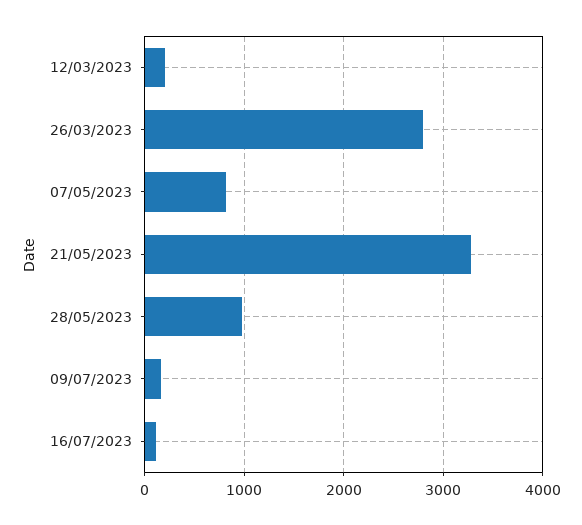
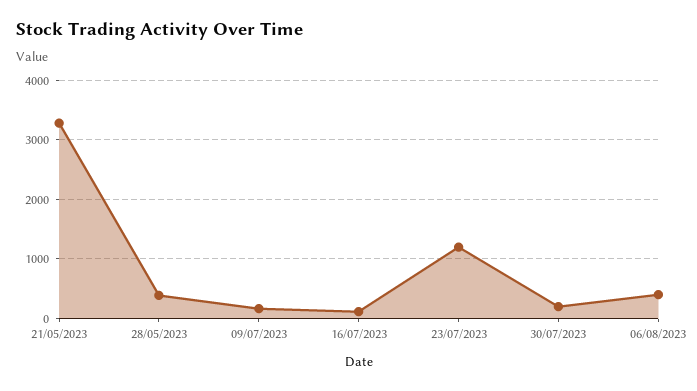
12/03/2023: 200 -> none
26/03/2023: 2800 -> none
07/05/2023: 800 -> none
28/05/2023: 1000 -> 400
23/07/2023: none -> 1200
30/07/2023: none -> 200
06/08/2023: none -> 400

